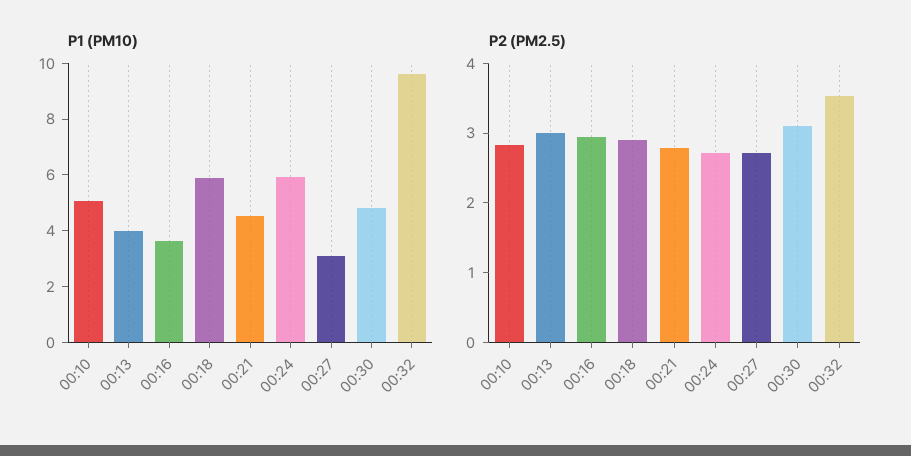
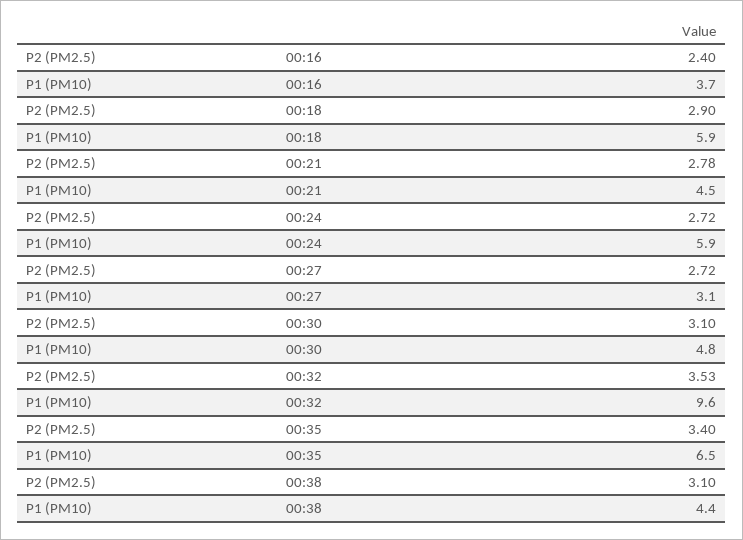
P1 (PM10), 00:10: 5 -> none
P1 (PM10), 00:13: 4 -> none
P2 (PM2.5), 00:10: 2.8 -> none
P2 (PM2.5), 00:13: 3 -> none
P2 (PM2.5), 00:16: 3 -> 2.4
P2 (PM2.5), 00:35: none -> 3.4
P1 (PM10), 00:35: none -> 6.5
P2 (PM2.5), 00:38: none -> 3.1
P1 (PM10), 00:38: none -> 4.4

